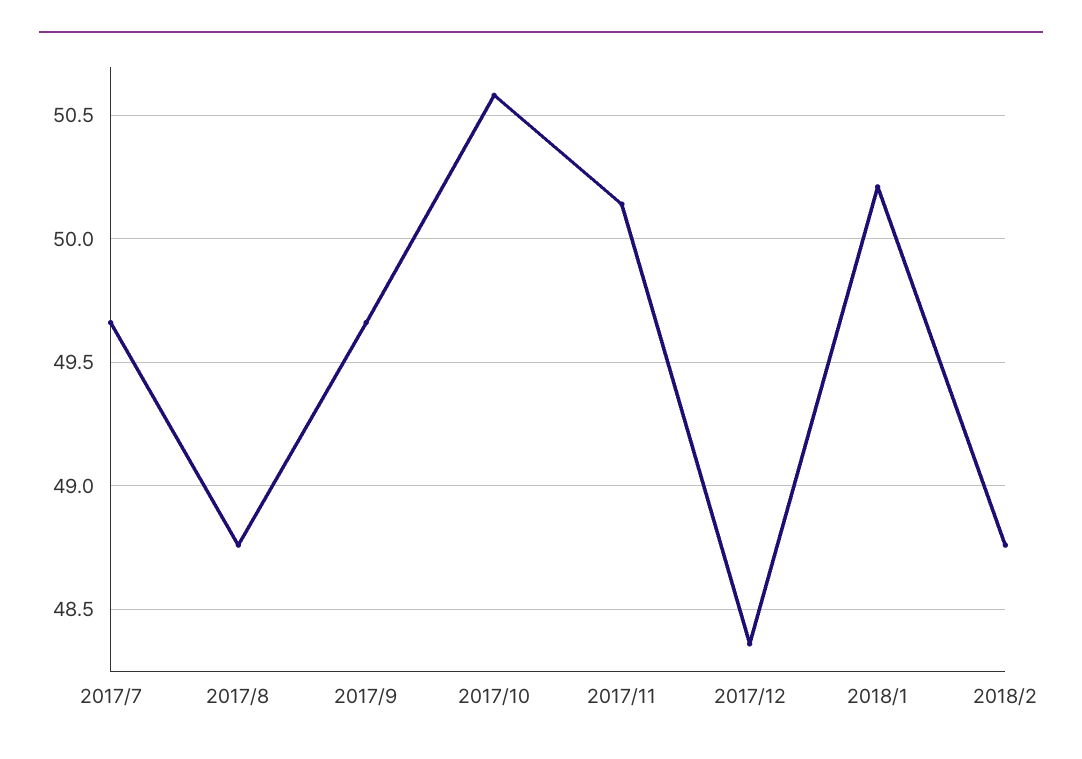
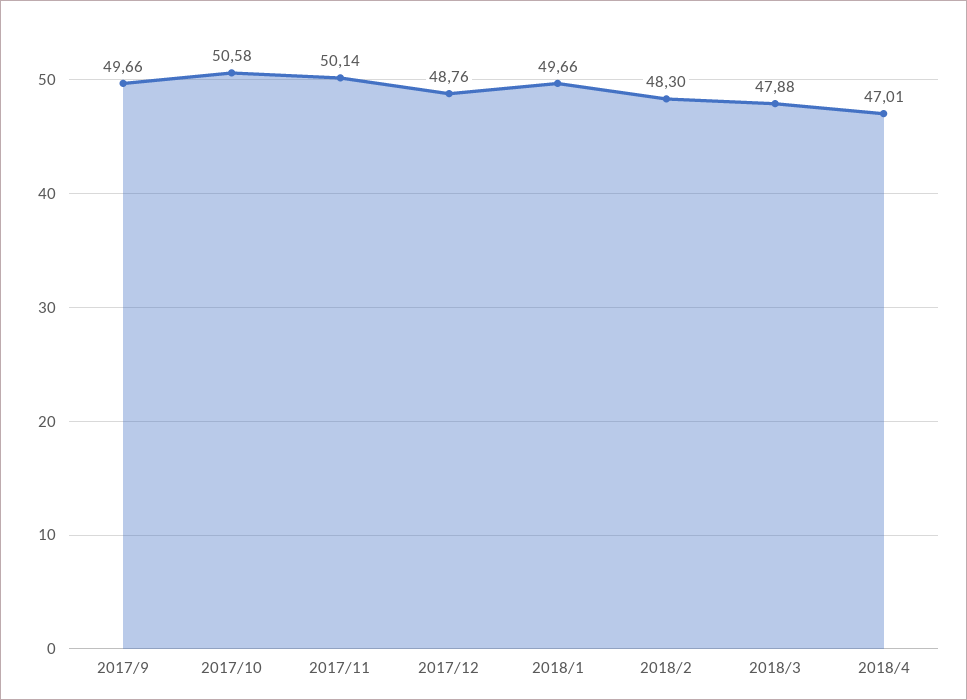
2017/7: 49.65 -> none
2017/8: 48.75 -> none
2017/12: 48.35 -> 48.76
2018/1: 50.2 -> 49.66
2018/2: 48.75 -> 48.3
2018/3: none -> 47.88
2018/4: none -> 47.01

